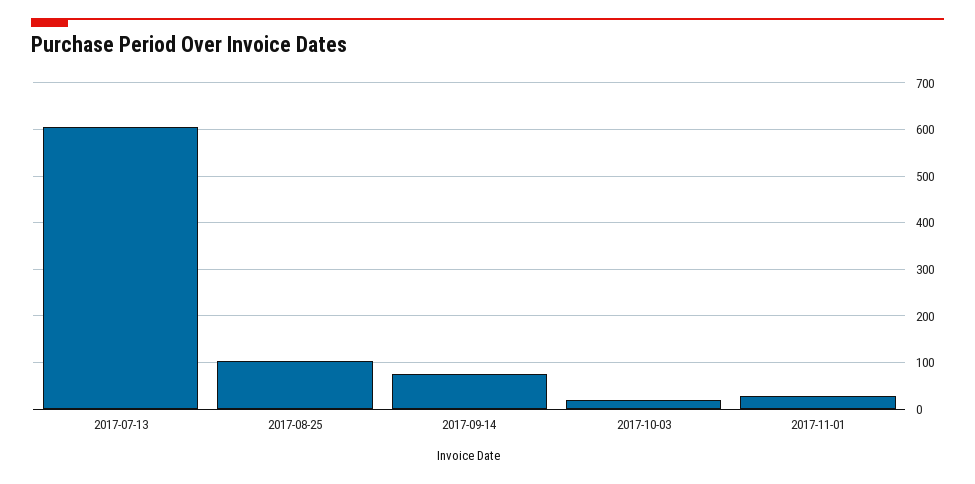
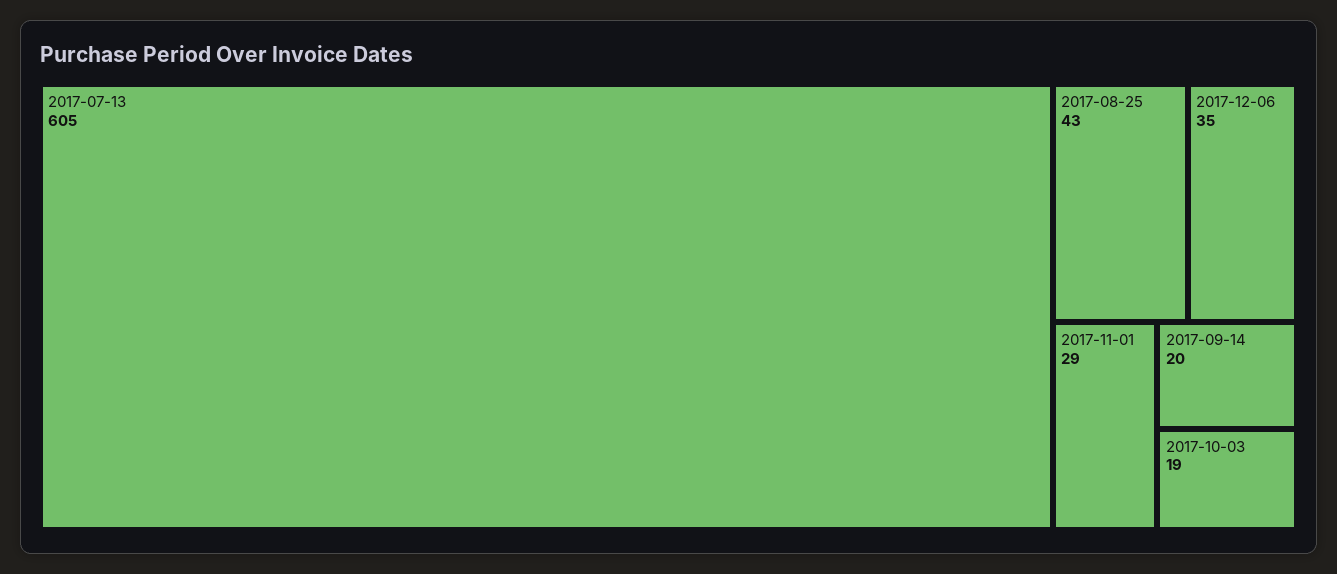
2017-08-25: 100 -> 43
2017-09-14: 80 -> 20
2017-12-06: none -> 35

